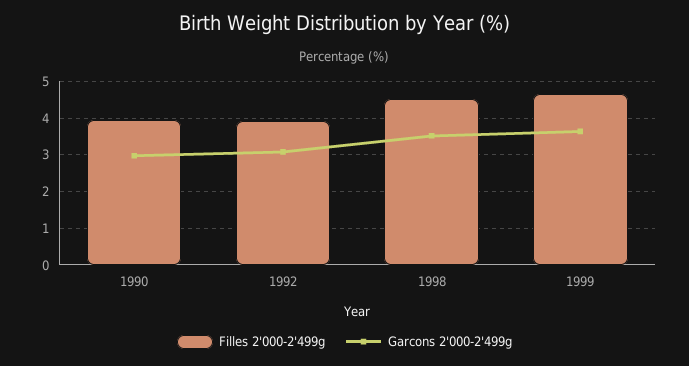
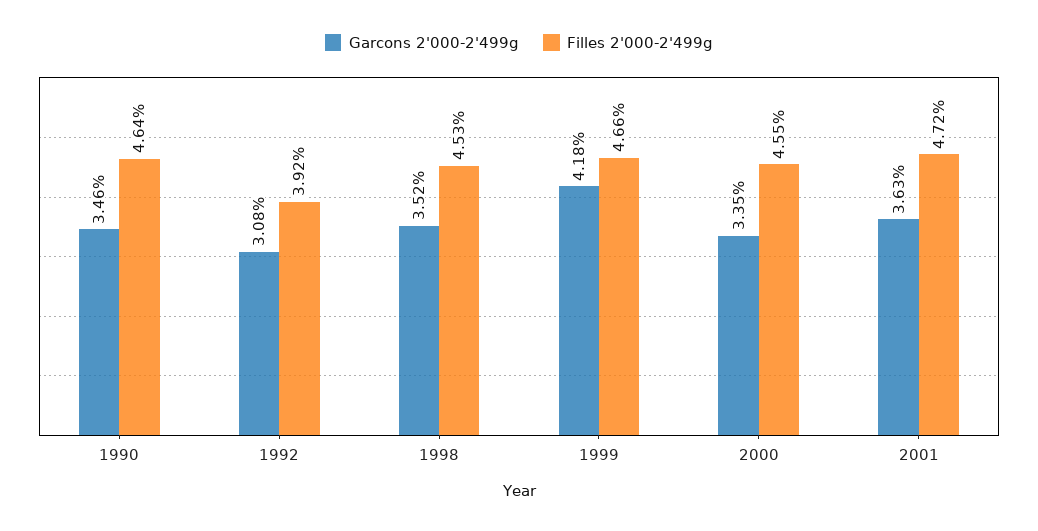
Filles 2'000-2'499g, 1990: 4 -> 4.64
Garcons 2'000-2'499g, 1990: 3 -> 3.46
Garcons 2'000-2'499g, 1999: 3.6 -> 4.18
Garcons 2'000-2'499g, 2000: none -> 3.35
Filles 2'000-2'499g, 2000: none -> 4.55
Garcons 2'000-2'499g, 2001: none -> 3.63
Filles 2'000-2'499g, 2001: none -> 4.72

